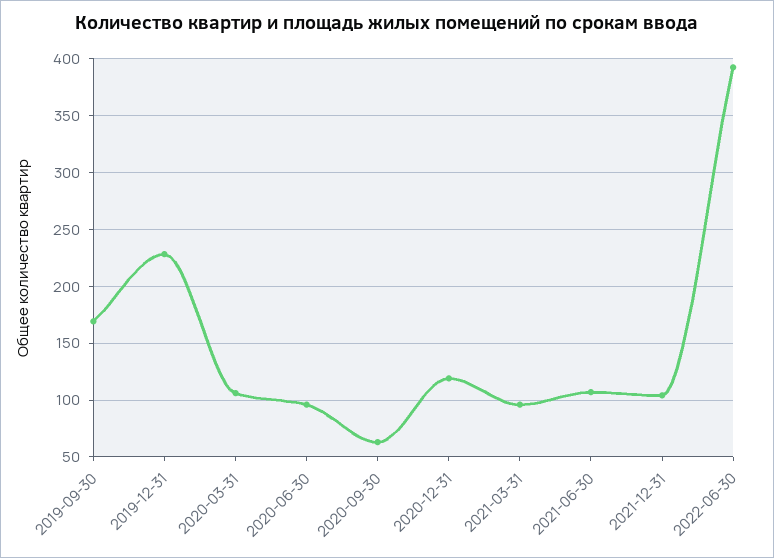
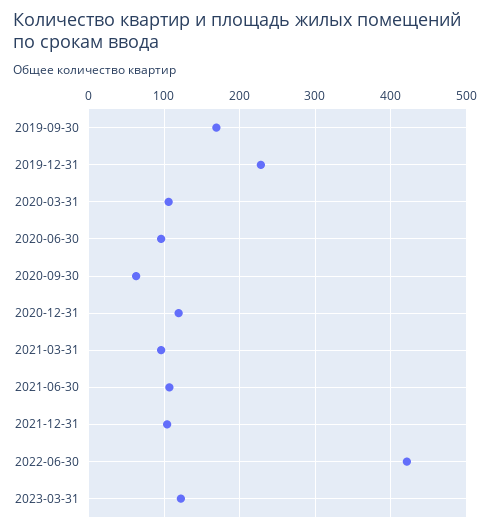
2022-06-30: 390 -> 420
2023-03-31: none -> 120

